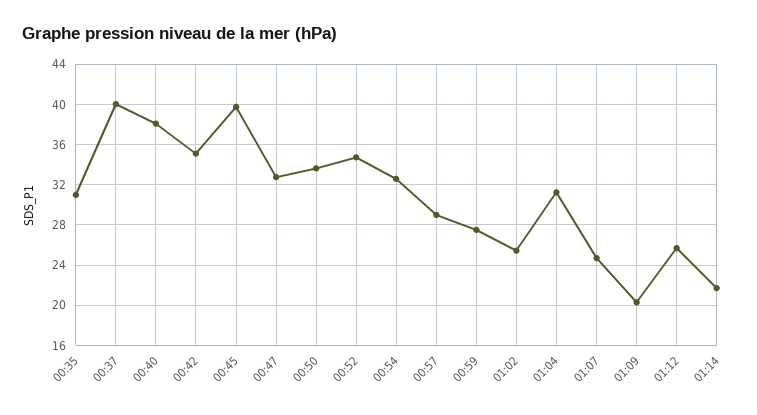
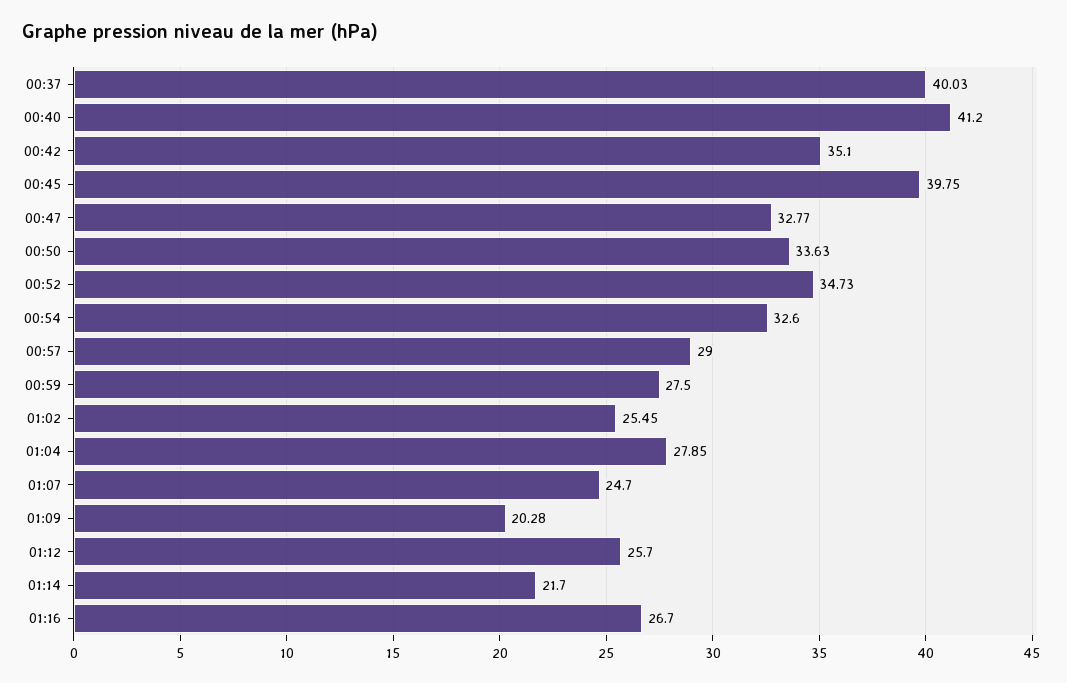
00:35: 31 -> none
00:40: 38 -> 41.2
01:04: 31 -> 27.85
01:16: none -> 26.7

